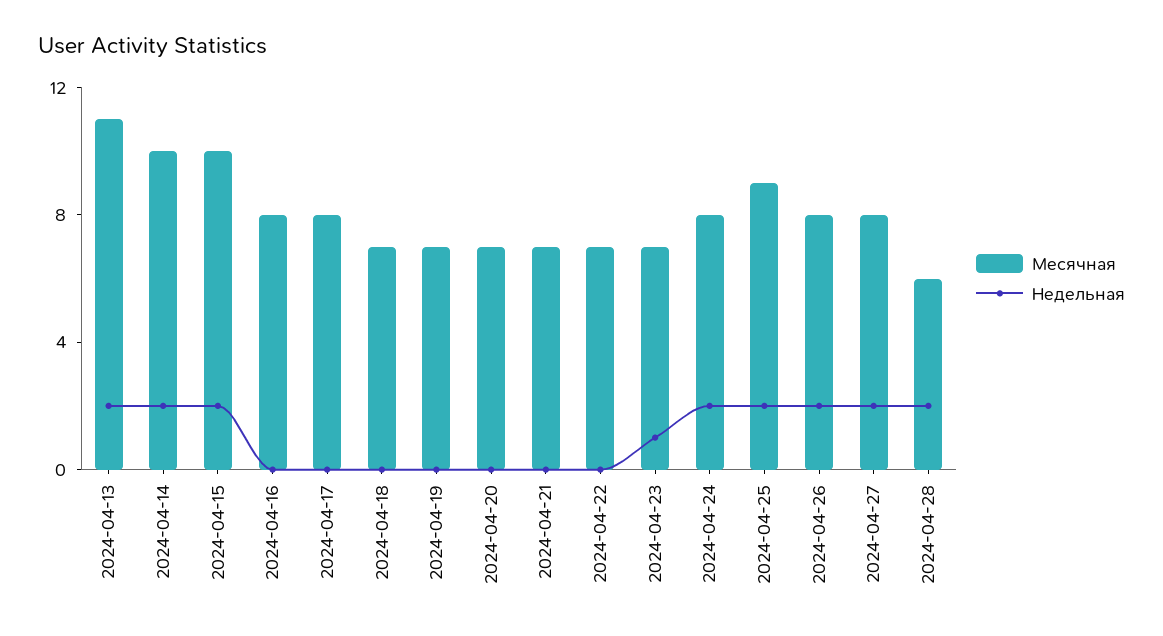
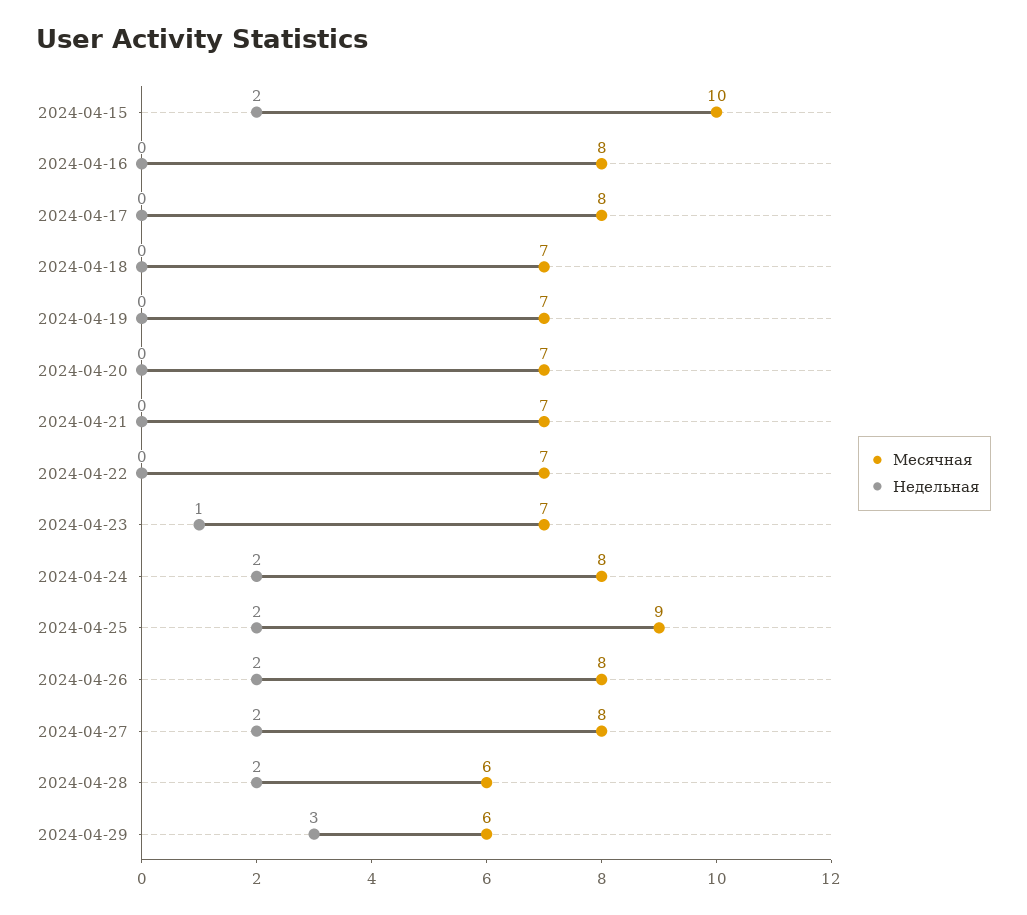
Месячная, 2024-04-13: 11 -> none
Недельная, 2024-04-13: 2 -> none
Месячная, 2024-04-14: 10 -> none
Недельная, 2024-04-14: 2 -> none
Месячная, 2024-04-29: none -> 6
Недельная, 2024-04-29: none -> 3

